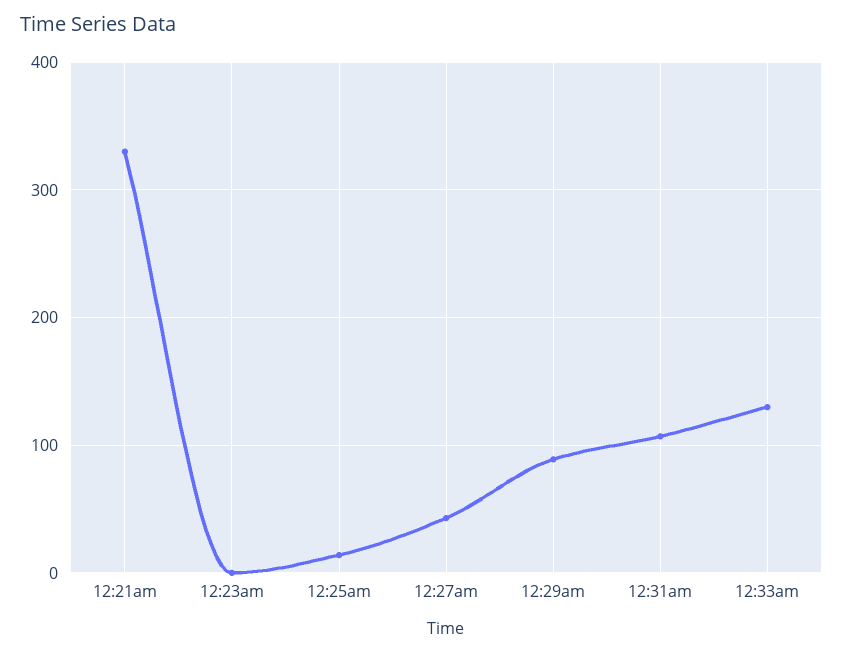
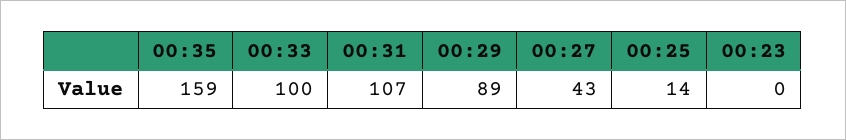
12:21am: 330 -> none
12:33am: 130 -> 100
00:35: none -> 159

